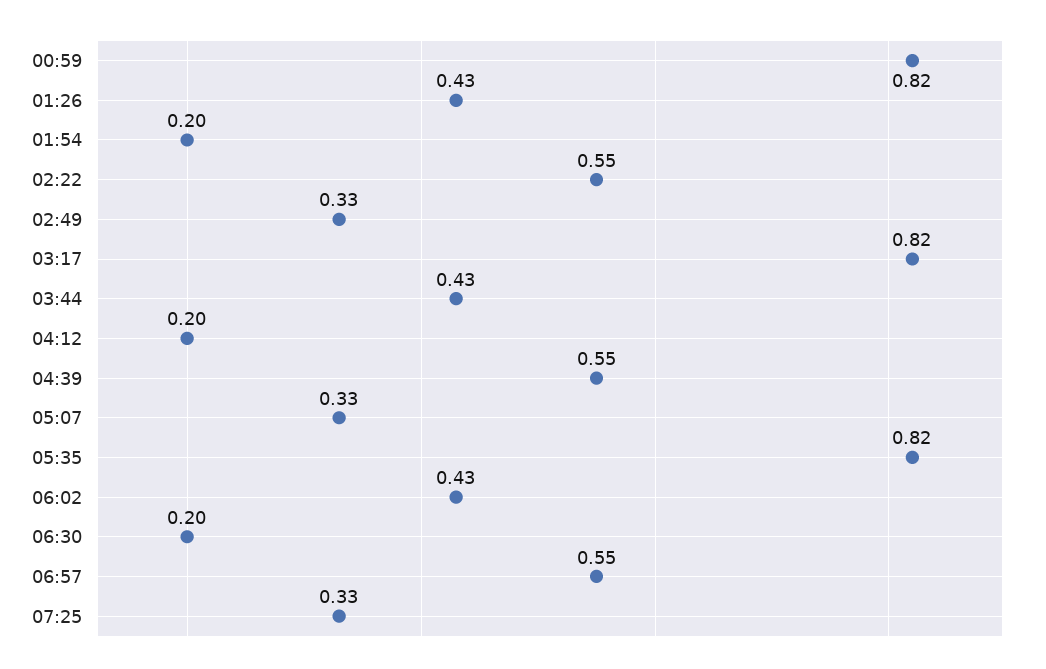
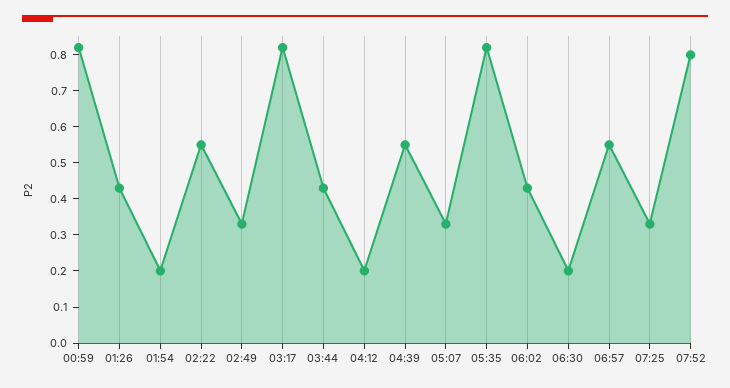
07:52: none -> 0.8

